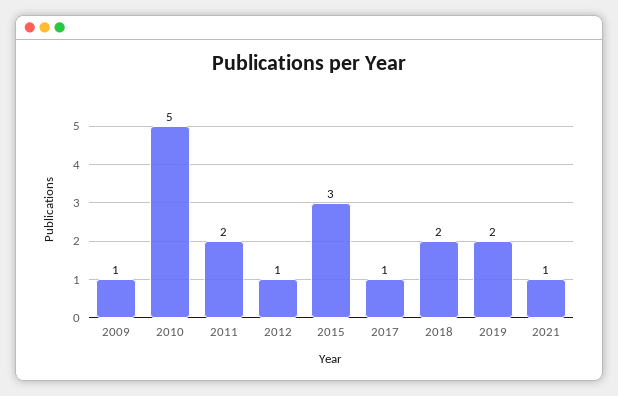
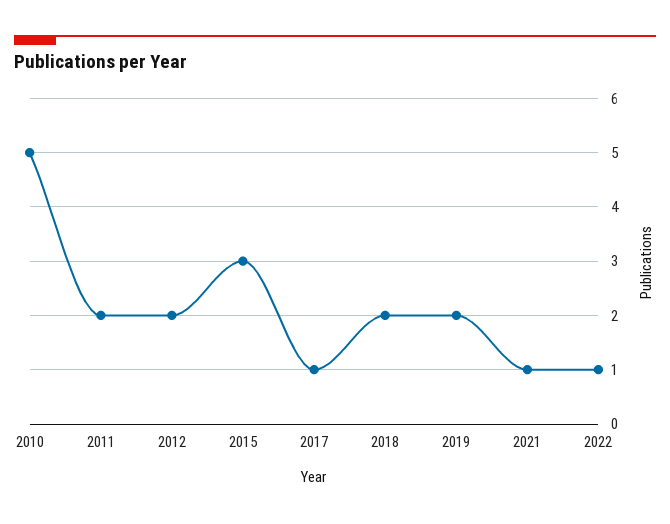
2009: 1 -> none
2012: 1 -> 2
2022: none -> 1

